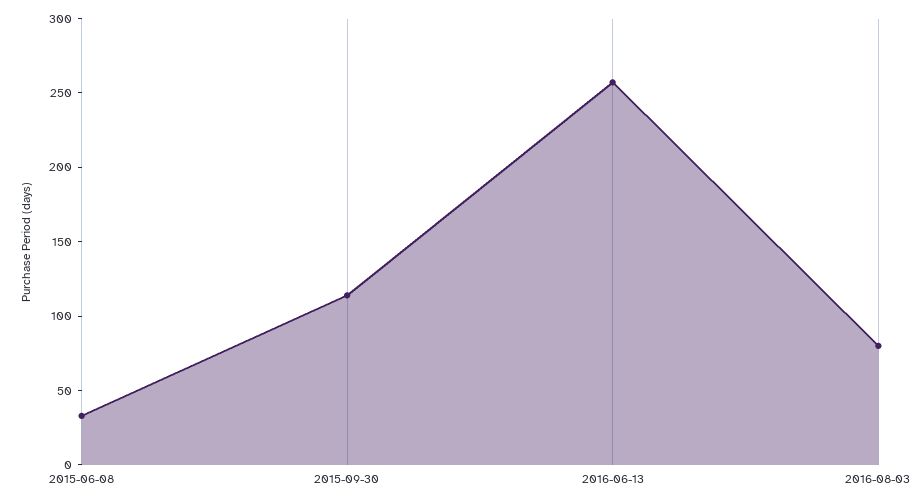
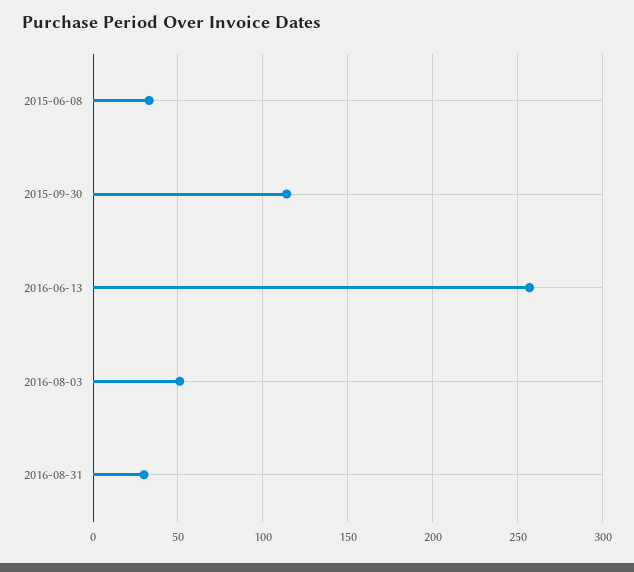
2016-08-03: 80 -> 50
2016-08-31: none -> 30

